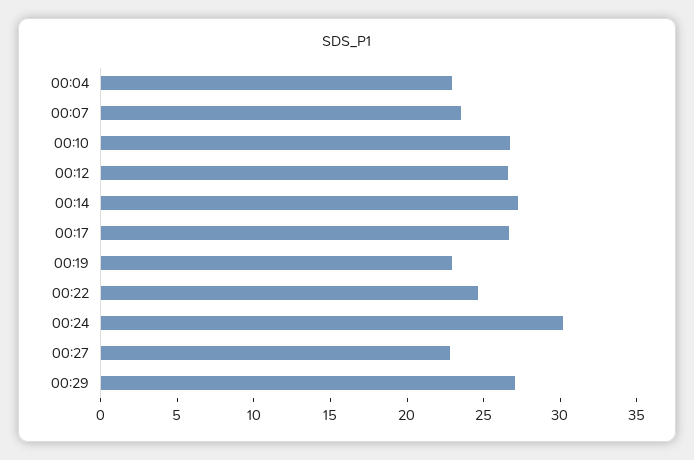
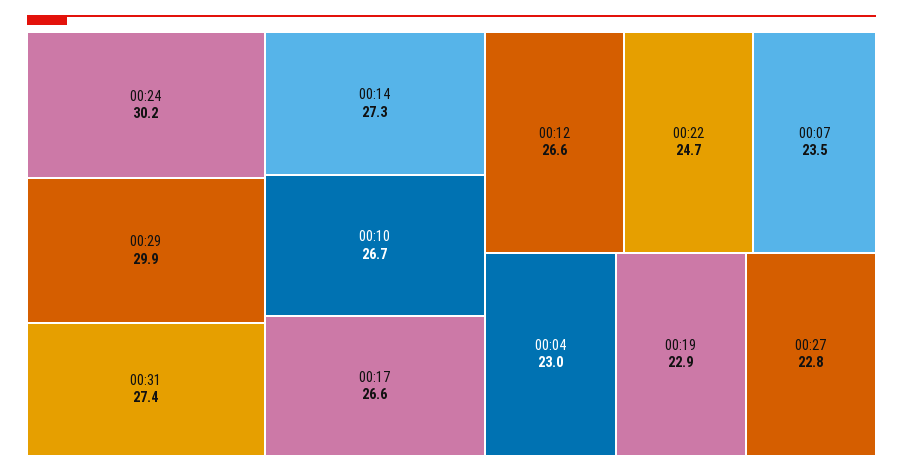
00:29: 27 -> 29.9
00:31: none -> 27.4

